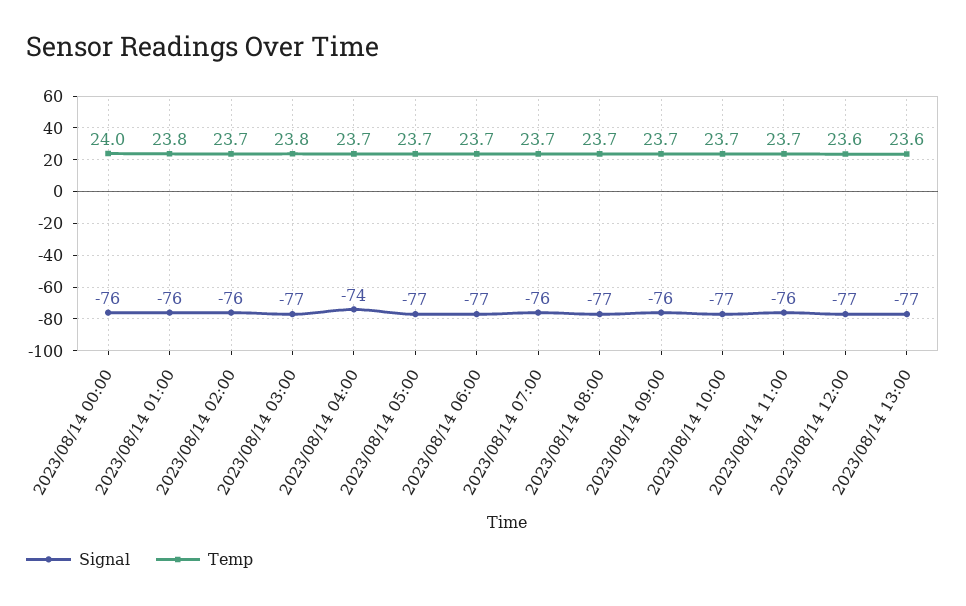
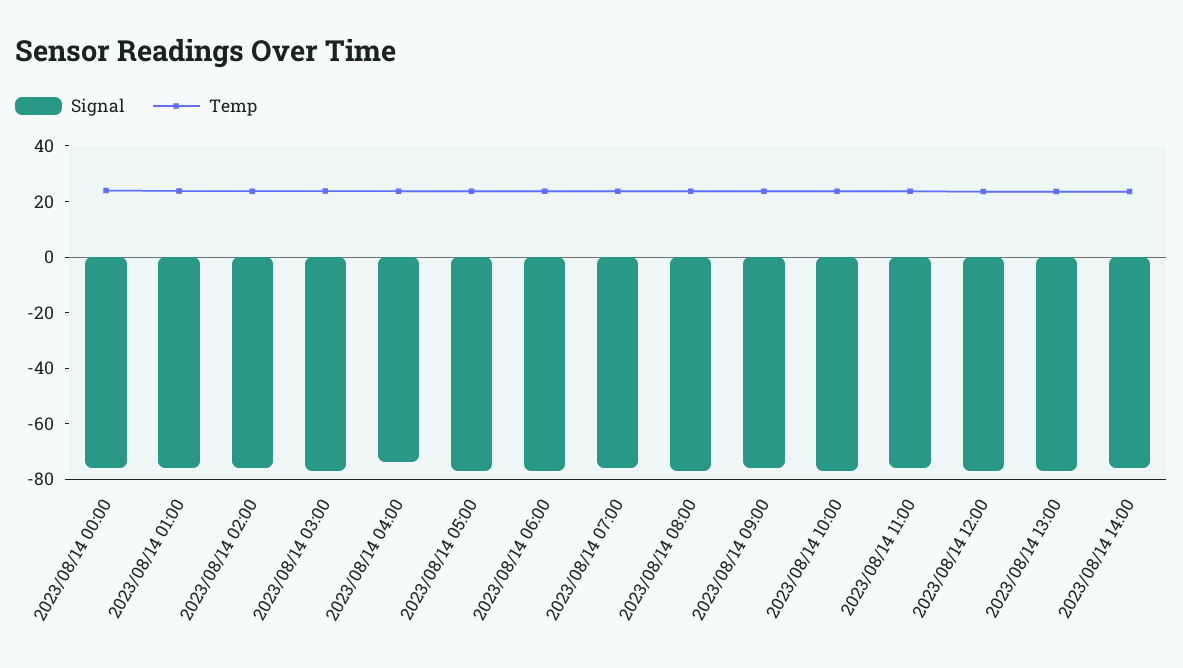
Signal, 2023/08/14 14:00: none -> -75
Temp, 2023/08/14 14:00: none -> 25

